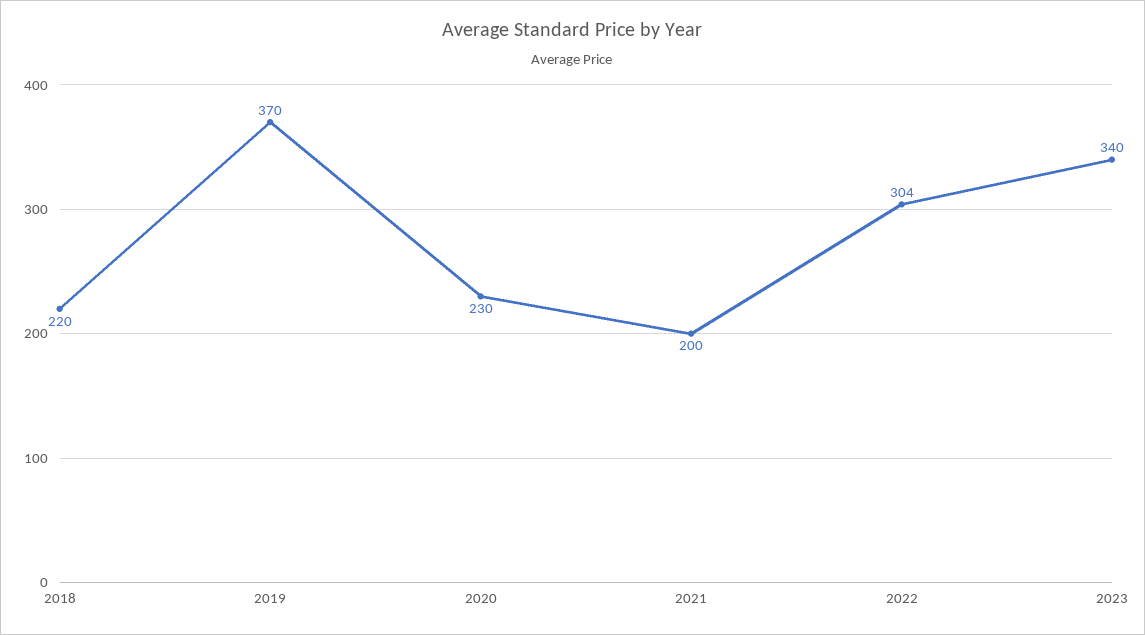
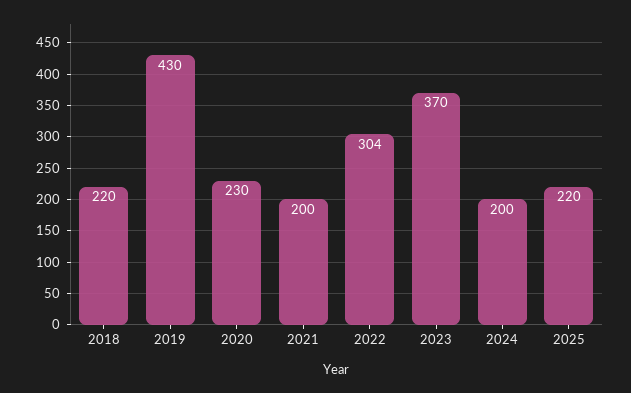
2019: 370 -> 430
2023: 340 -> 370
2024: none -> 200
2025: none -> 220

